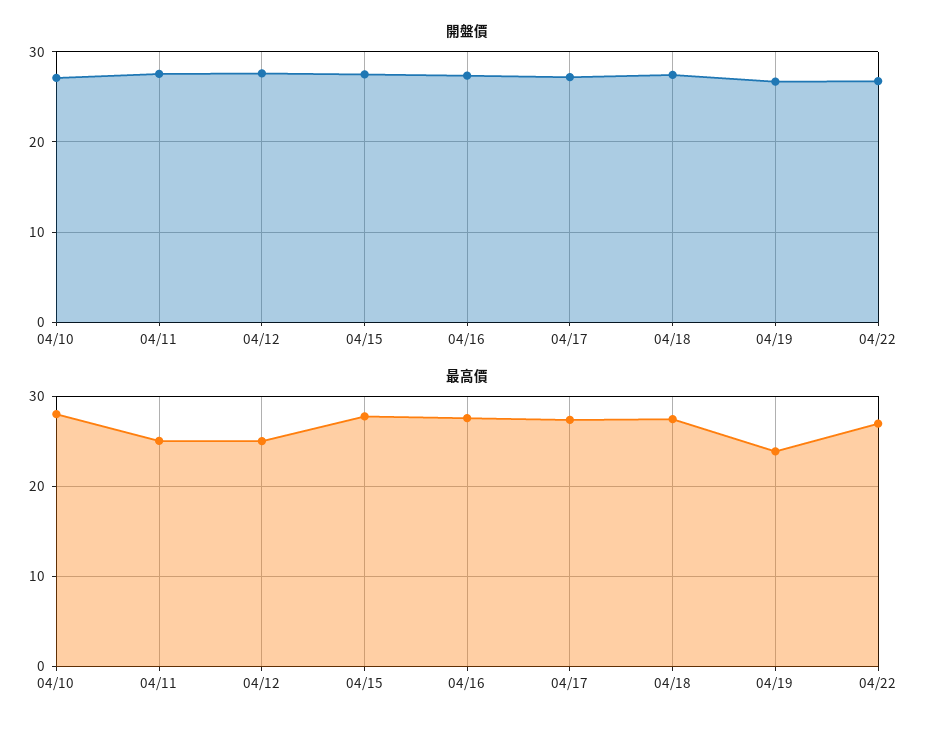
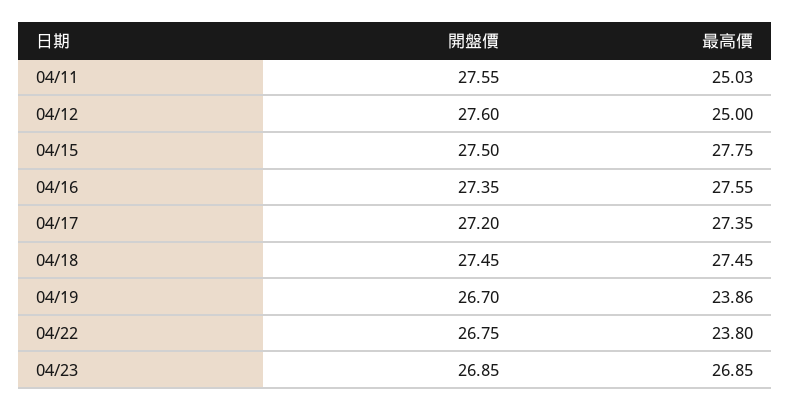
開盤價, 04/10: 27 -> none
最高價, 04/10: 28 -> none
最高價, 04/22: 27 -> 23.8
開盤價, 04/23: none -> 26.85
最高價, 04/23: none -> 26.85

